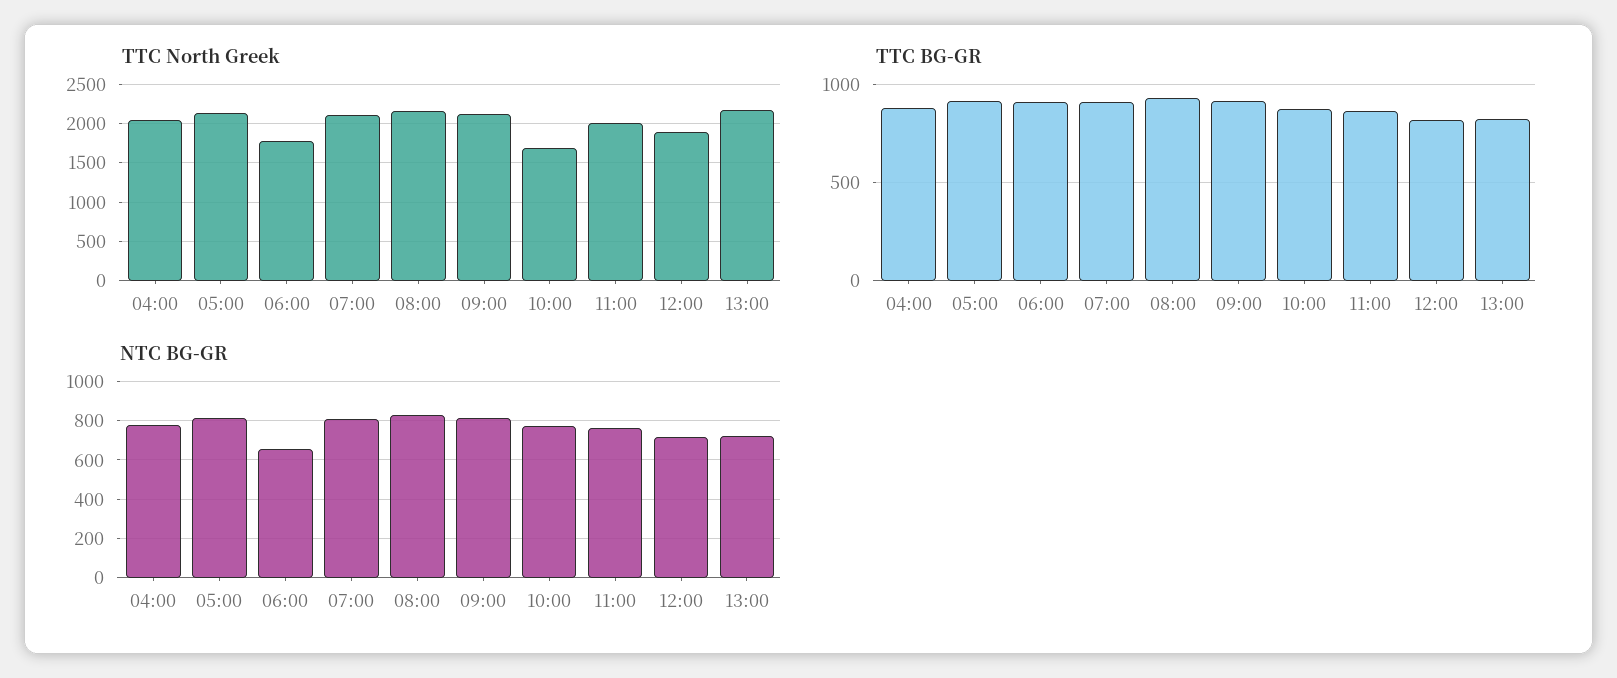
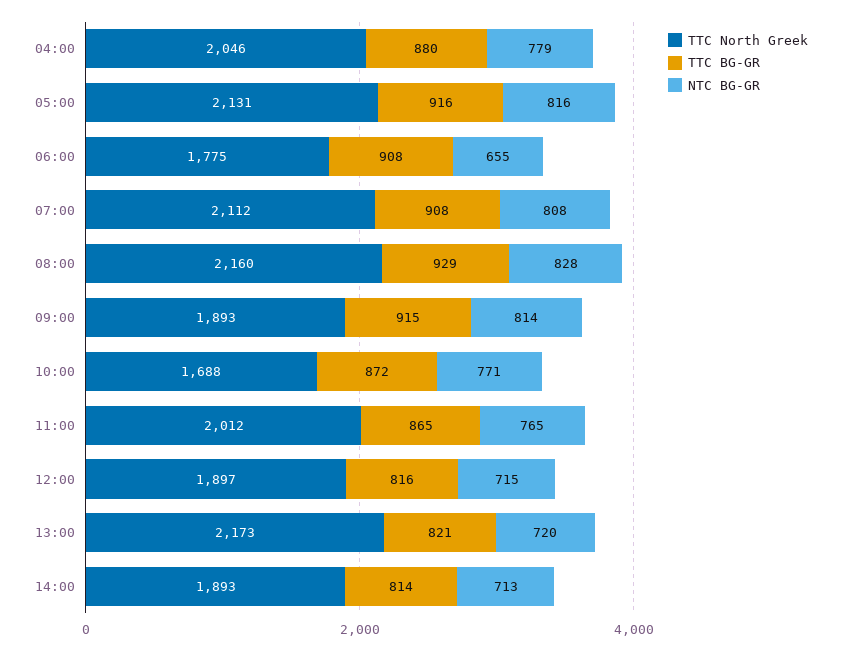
TTC North Greek, 09:00: 2100 -> 1893
TTC North Greek, 14:00: none -> 1893
TTC BG-GR, 14:00: none -> 814
NTC BG-GR, 14:00: none -> 713

